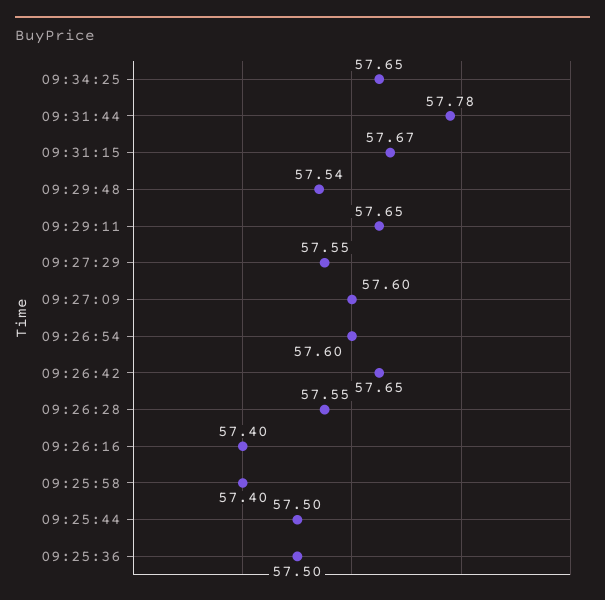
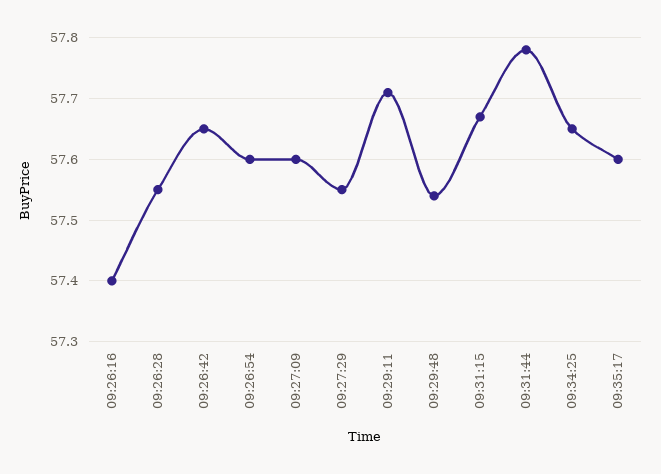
09:29:11: 57.65 -> 57.71
09:25:58: 57.4 -> none
09:25:44: 57.5 -> none
09:25:36: 57.5 -> none
09:35:17: none -> 57.6

